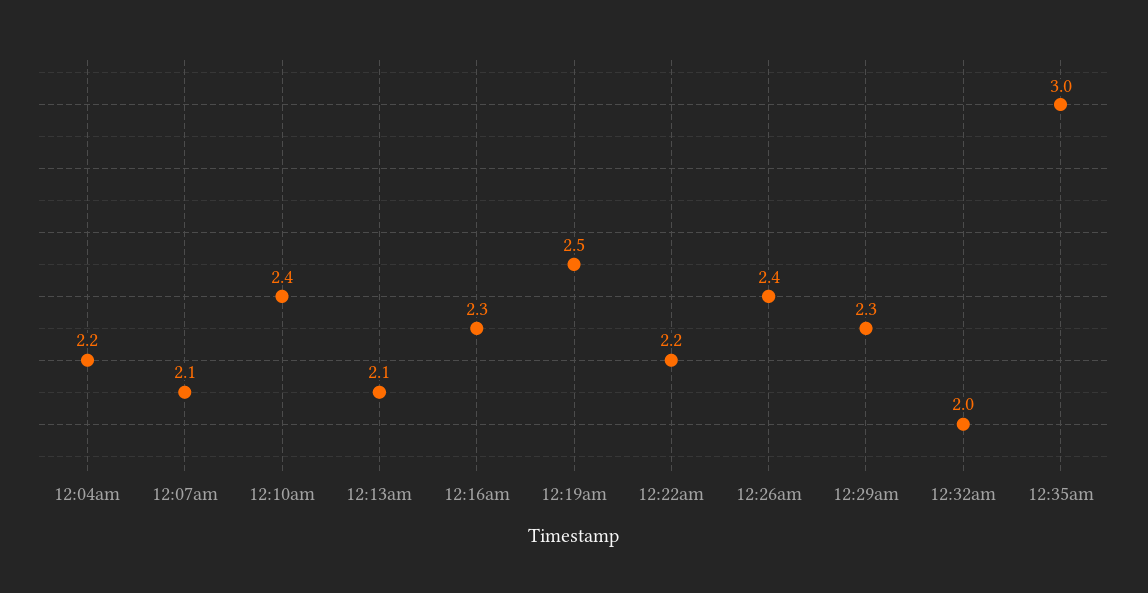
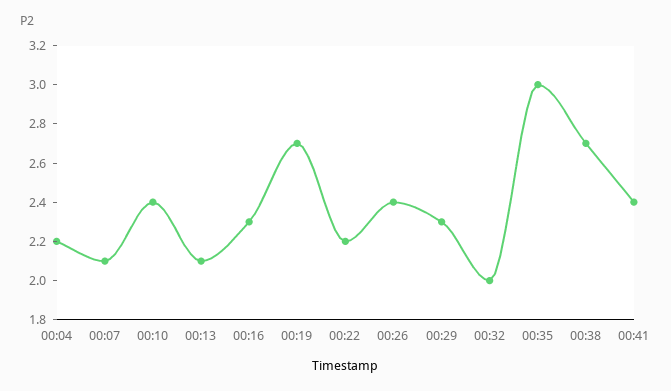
12:19am: 2.5 -> 2.7
00:38: none -> 2.7
00:41: none -> 2.4

